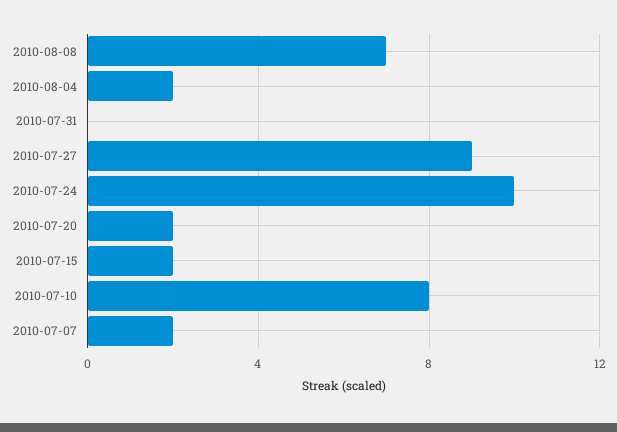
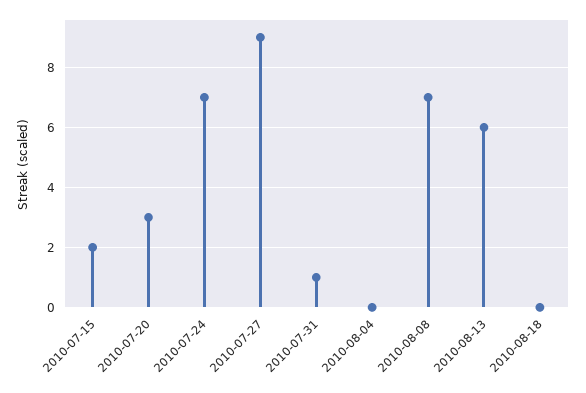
2010-08-04: 2 -> 0
2010-07-31: 0 -> 1
2010-07-24: 10 -> 7
2010-07-20: 2 -> 3
2010-07-10: 8 -> none
2010-07-07: 2 -> none
2010-08-13: none -> 6
2010-08-18: none -> 0

